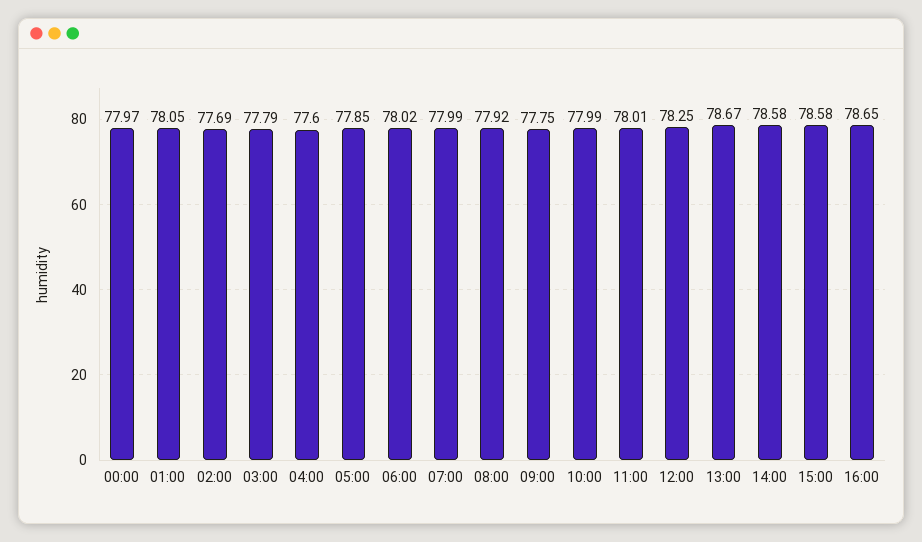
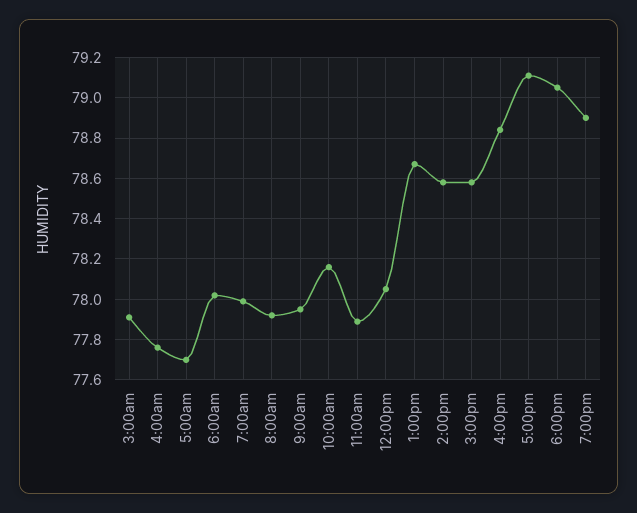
00:00: 77.97 -> none
01:00: 78.05 -> none
02:00: 77.69 -> none
03:00: 77.79 -> 77.9
04:00: 77.6 -> 77.75
05:00: 77.85 -> 77.7
09:00: 77.75 -> 77.95
10:00: 77.99 -> 78.15
11:00: 78.01 -> 77.9
12:00: 78.25 -> 78.05
16:00: 78.65 -> 78.85
5:00pm: none -> 79.1
6:00pm: none -> 79.05
7:00pm: none -> 78.9

